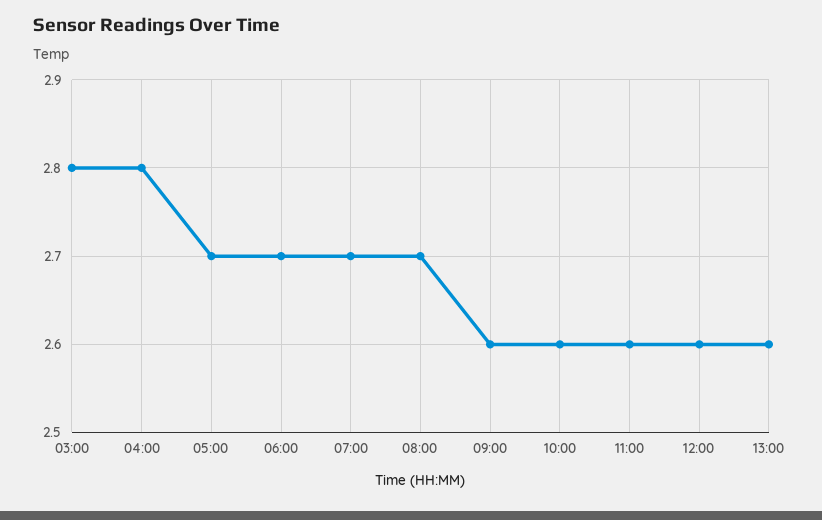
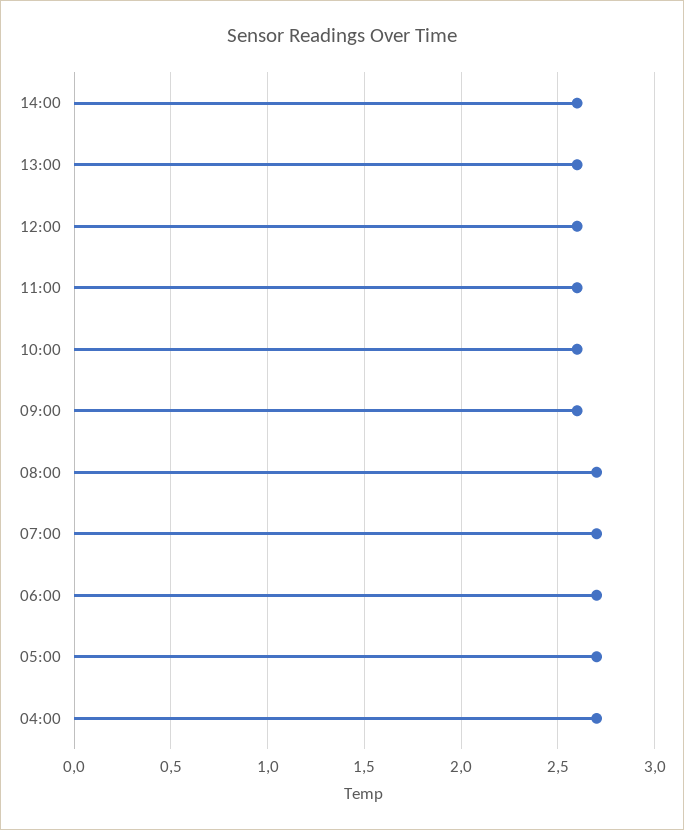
03:00: 2.8 -> none
04:00: 2.8 -> 2.7
14:00: none -> 2.6

